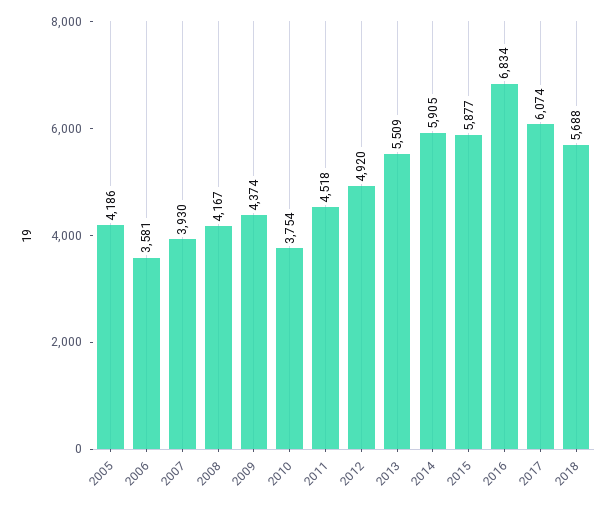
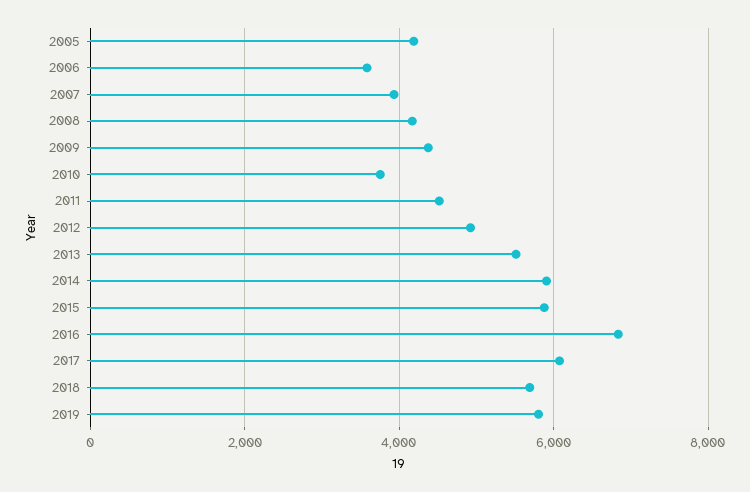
2019: none -> 5800

